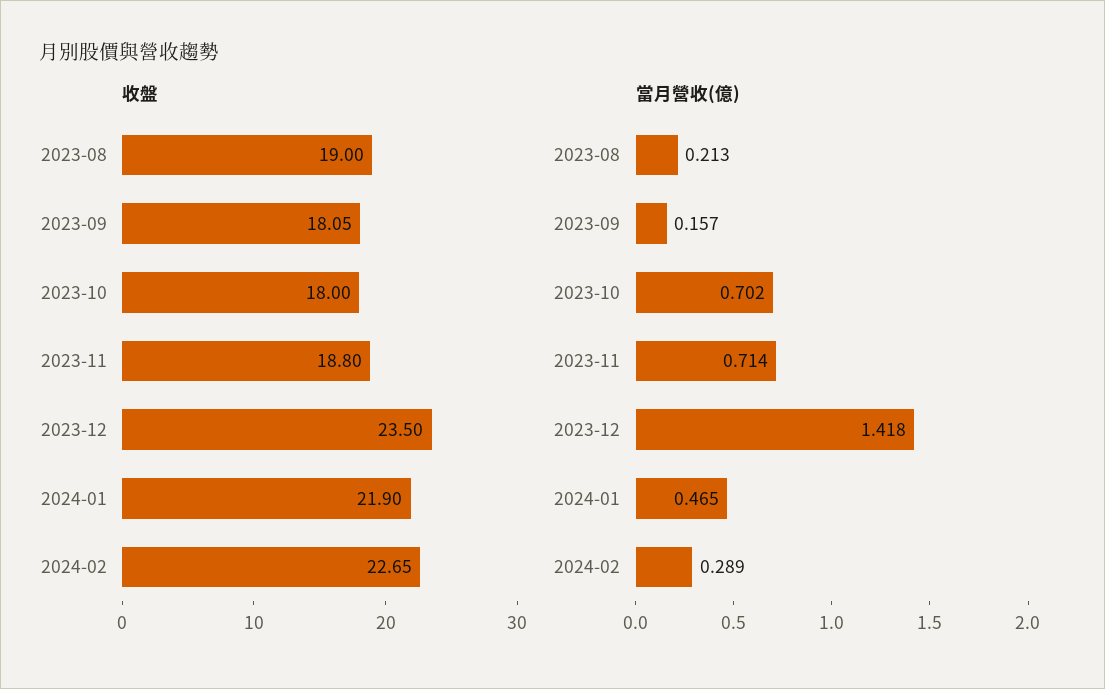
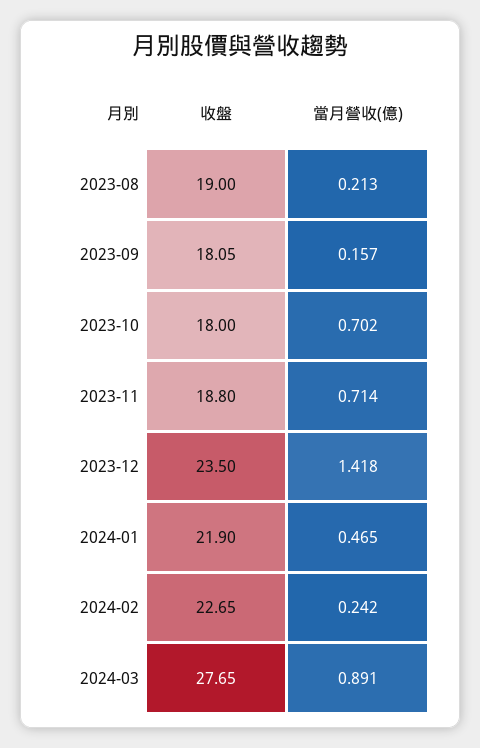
當月營收(億), 2024-02: 0.289 -> 0.242
收盤, 2024-03: none -> 27.65
當月營收(億), 2024-03: none -> 0.891

